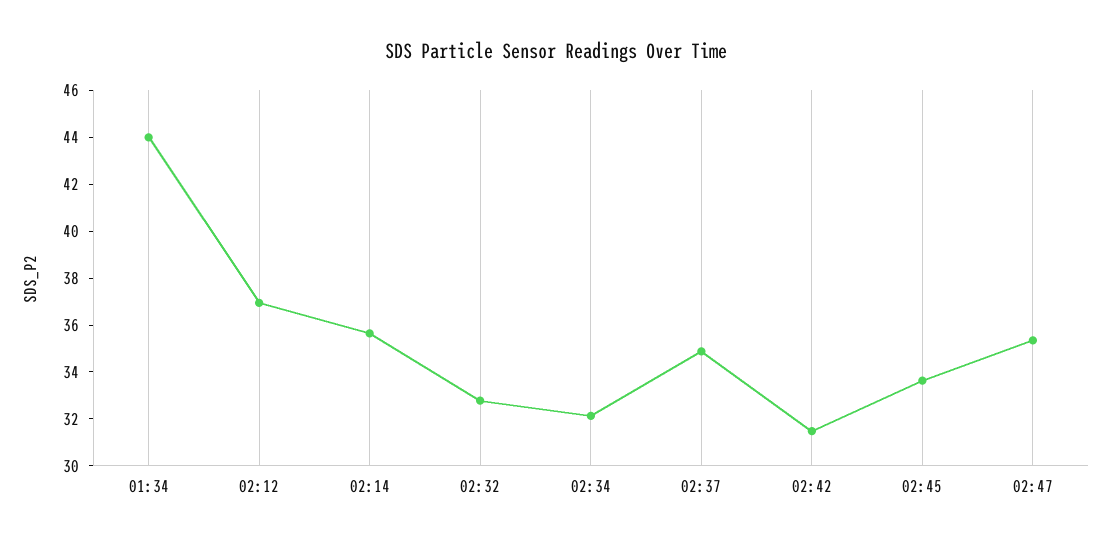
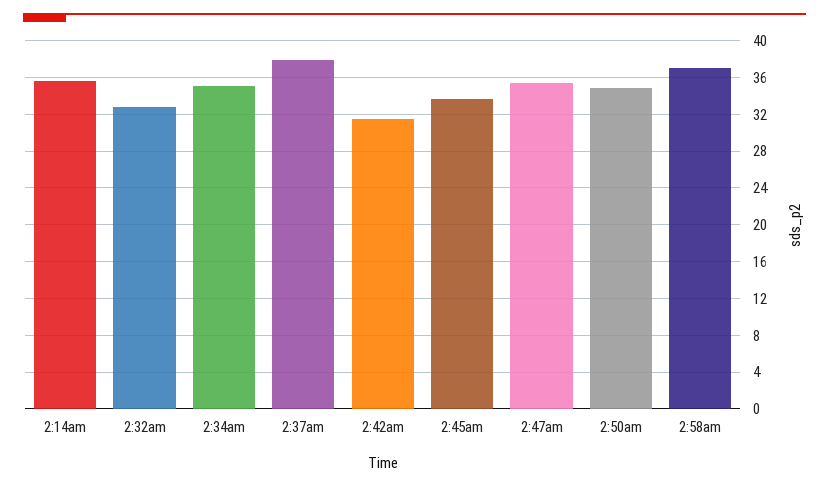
01:34: 44 -> none
02:12: 37 -> none
02:34: 32 -> 35
02:37: 35 -> 38
2:50am: none -> 35
2:58am: none -> 37

